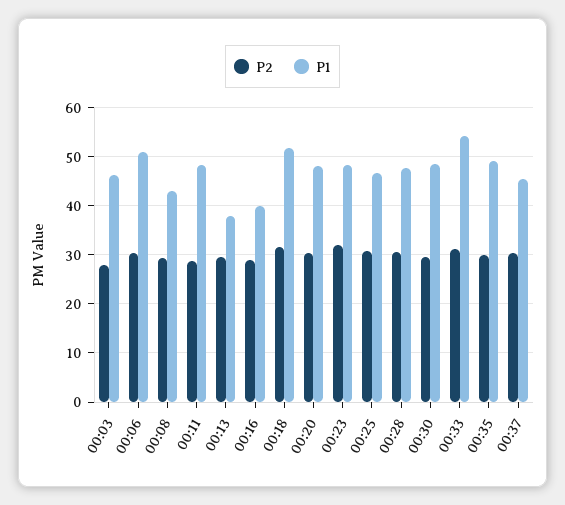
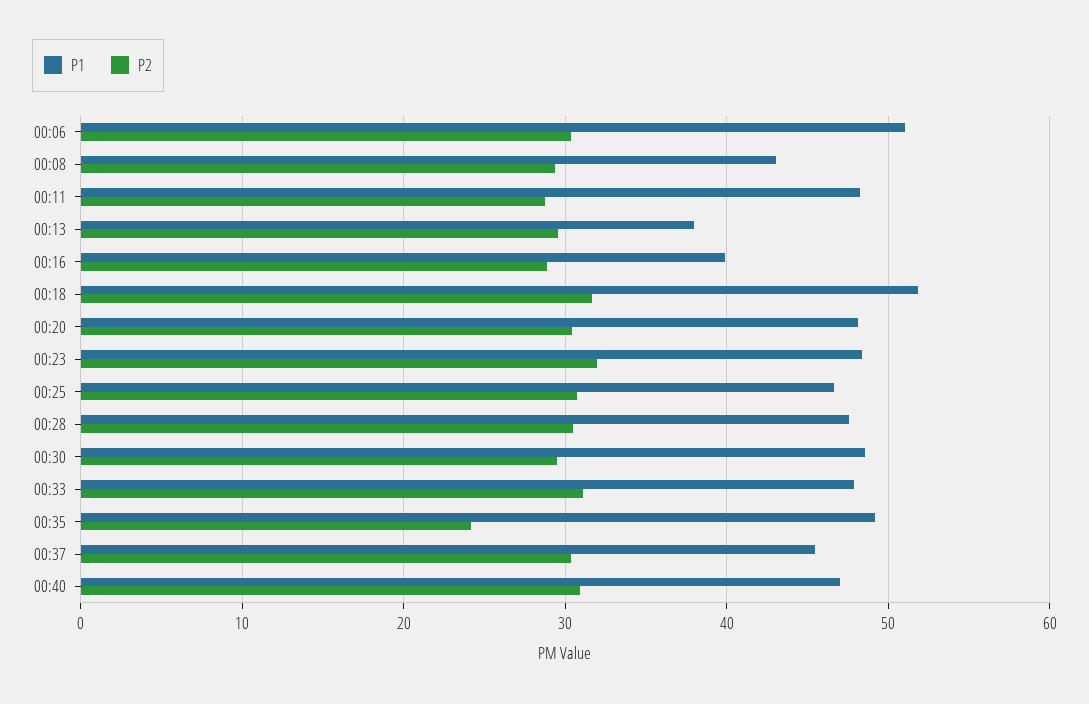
P2, 00:03: 28 -> none
P1, 00:03: 46 -> none
P1, 00:33: 54 -> 48
P2, 00:35: 30 -> 24
P1, 00:40: none -> 47
P2, 00:40: none -> 31

